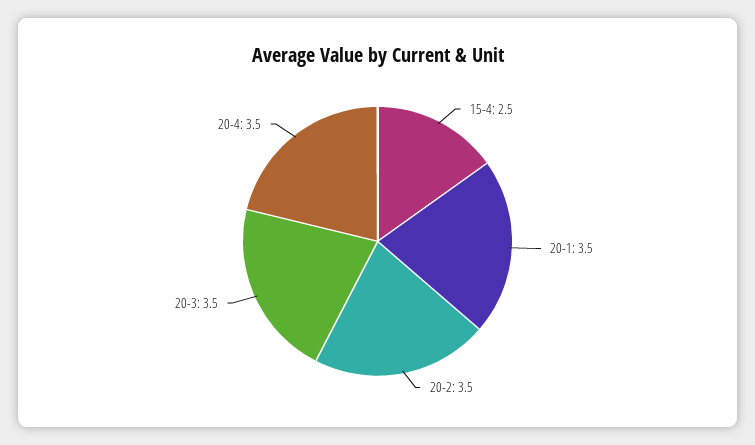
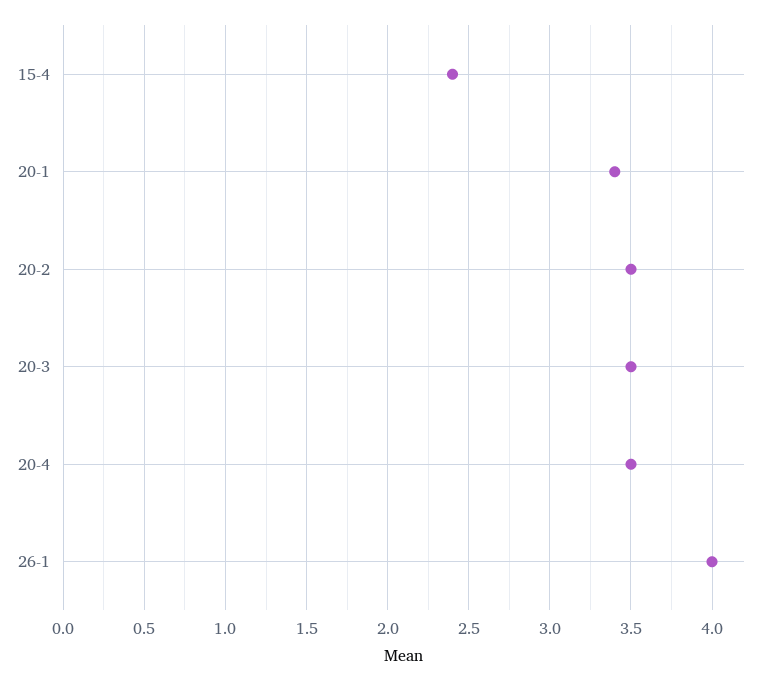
15-4: 2.5 -> 2.4
20-1: 3.5 -> 3.4
26-1: none -> 4

